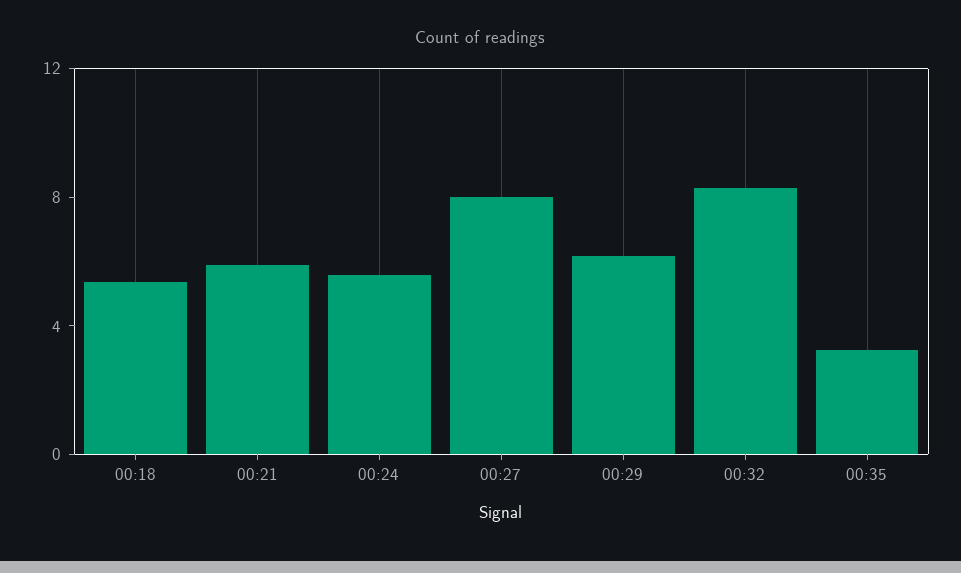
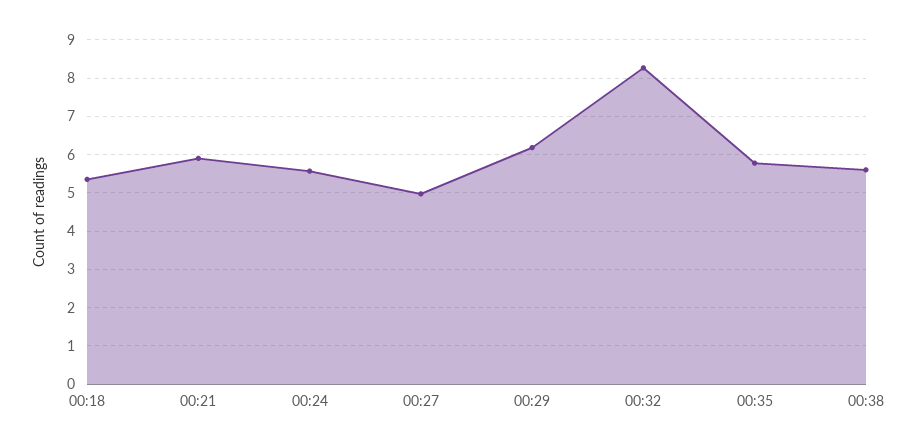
00:27: 8 -> 5
00:35: 3 -> 5.8
00:38: none -> 5.6

